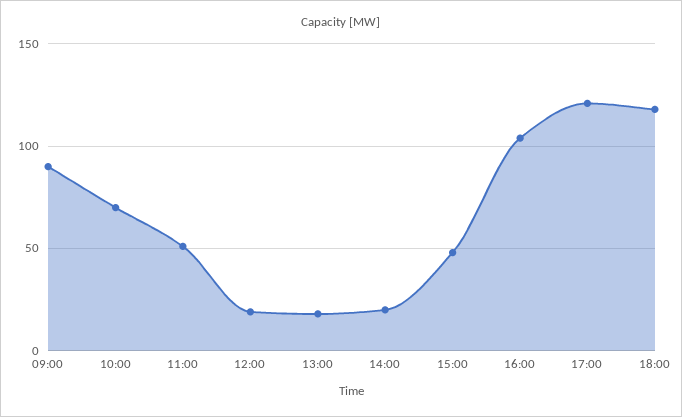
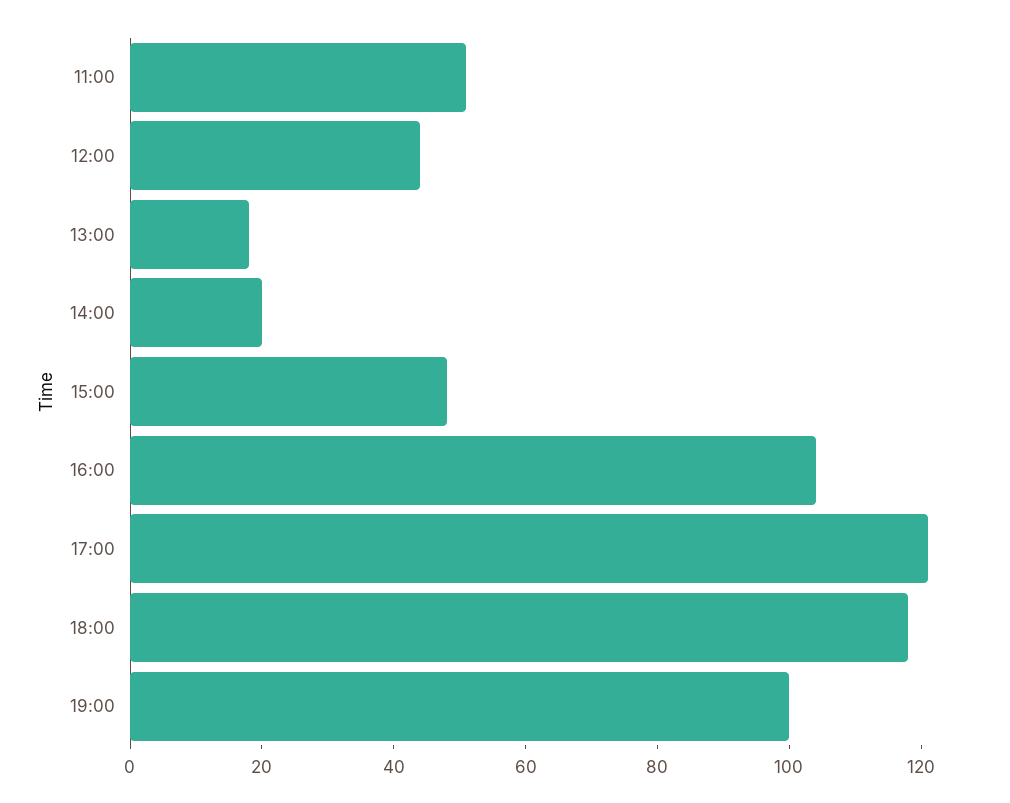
09:00: 90 -> none
10:00: 70 -> none
12:00: 20 -> 45
19:00: none -> 100

